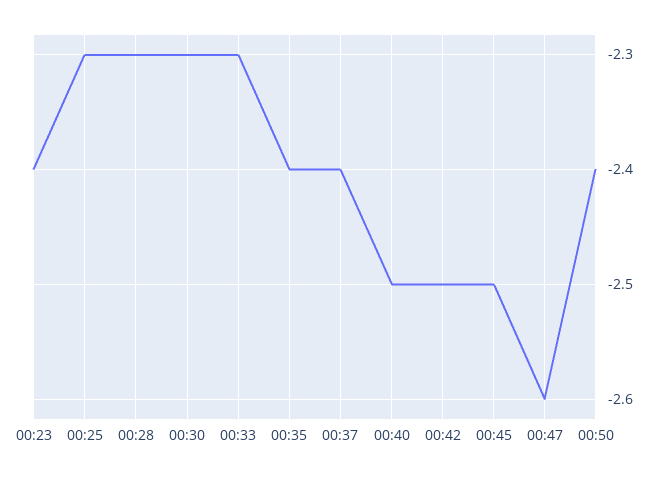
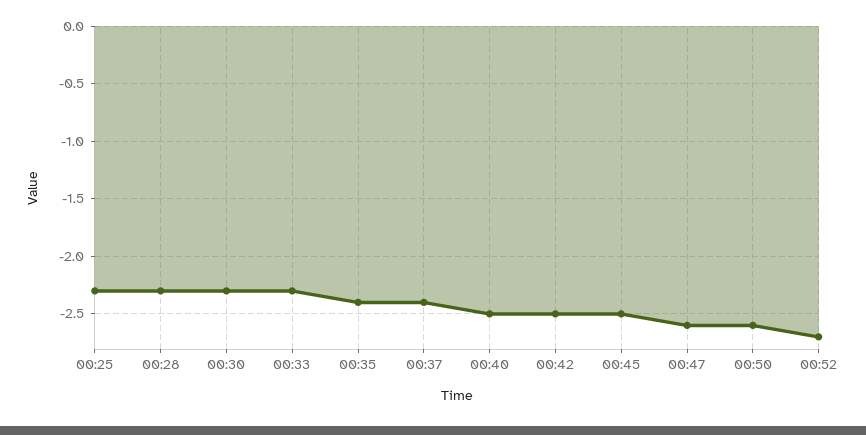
00:23: -2.4 -> none
00:50: -2.4 -> -2.6
00:52: none -> -2.7

